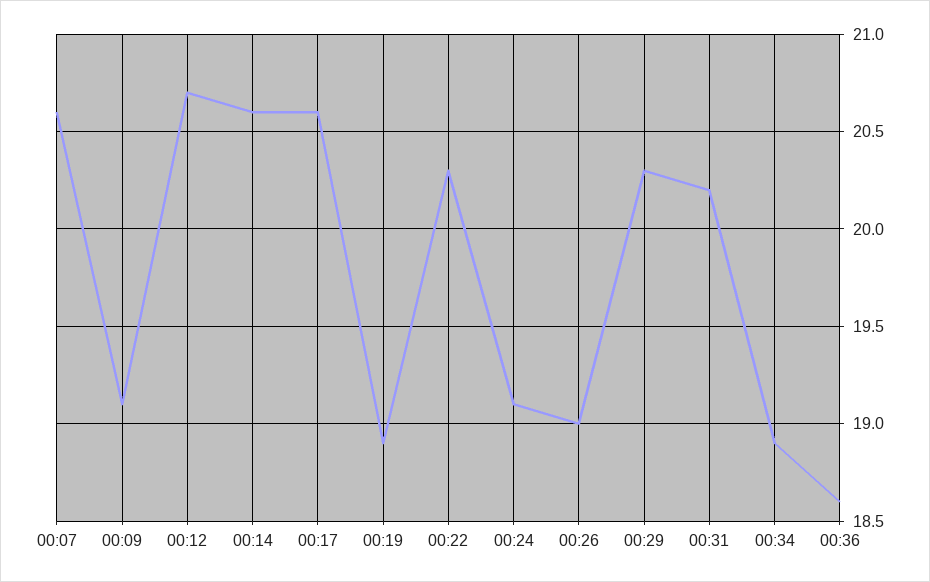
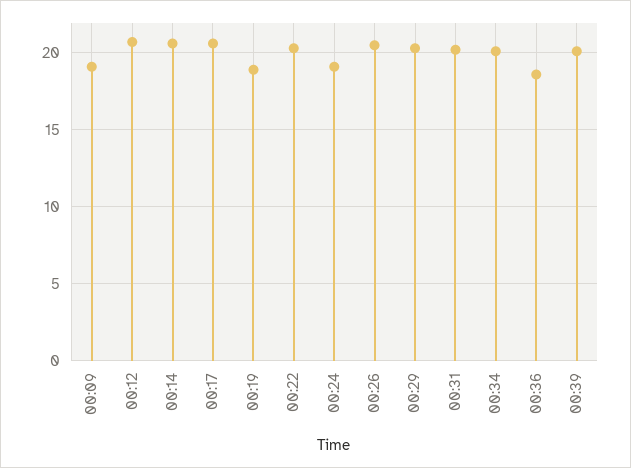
00:07: 20.6 -> none
00:26: 19 -> 20.5
00:34: 18.9 -> 20
00:39: none -> 20

